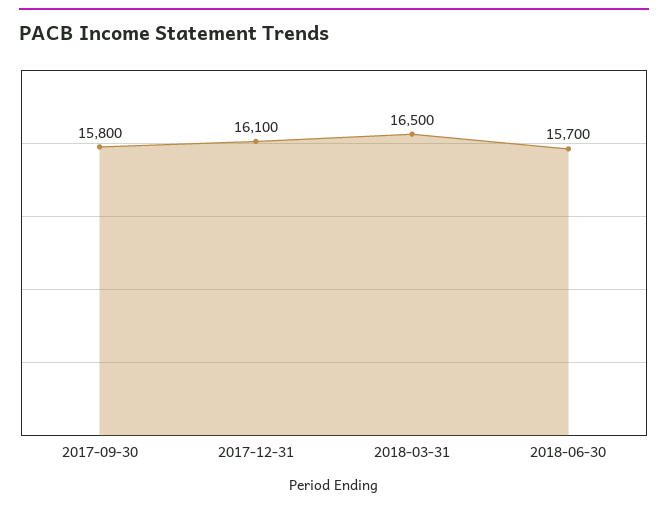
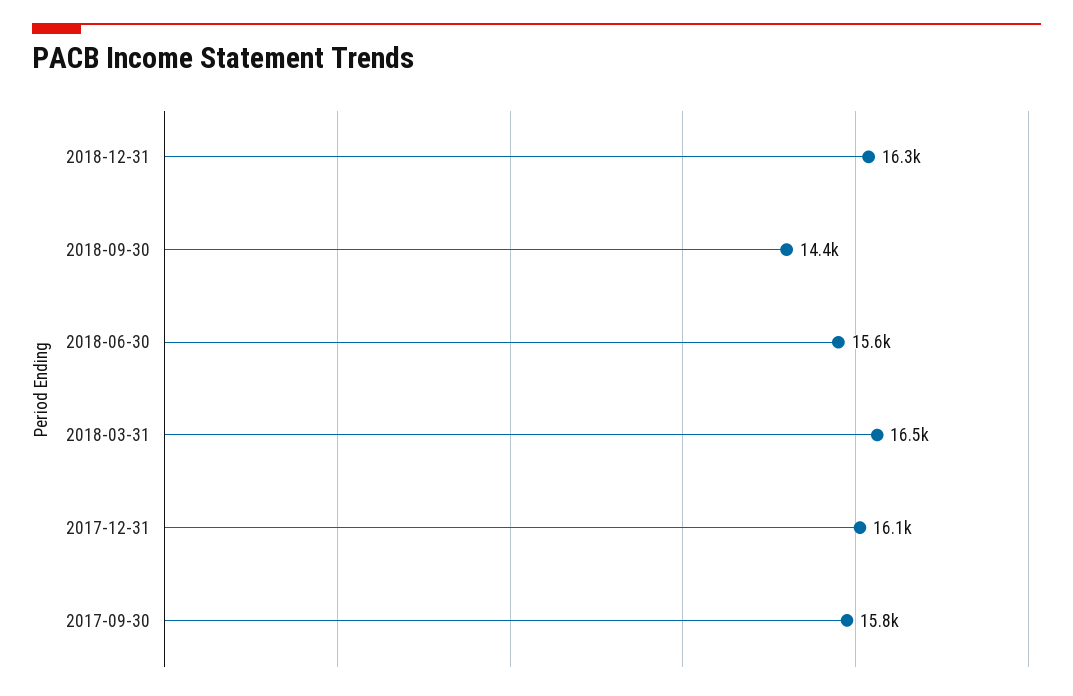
2018-06-30: 15700 -> 15600
2018-12-31: none -> 16300
2018-09-30: none -> 14400

